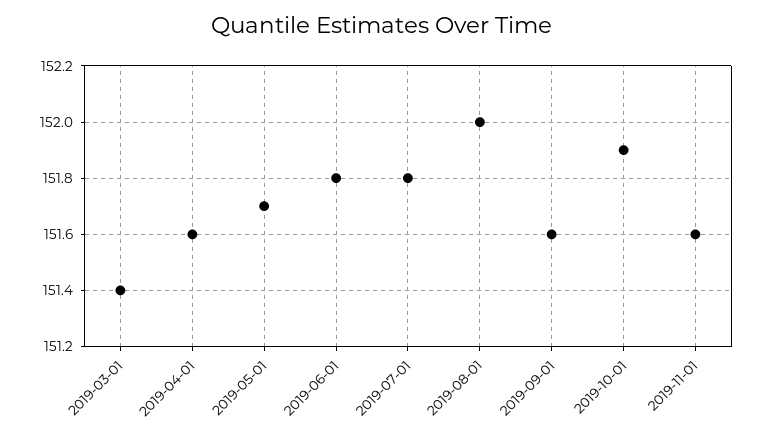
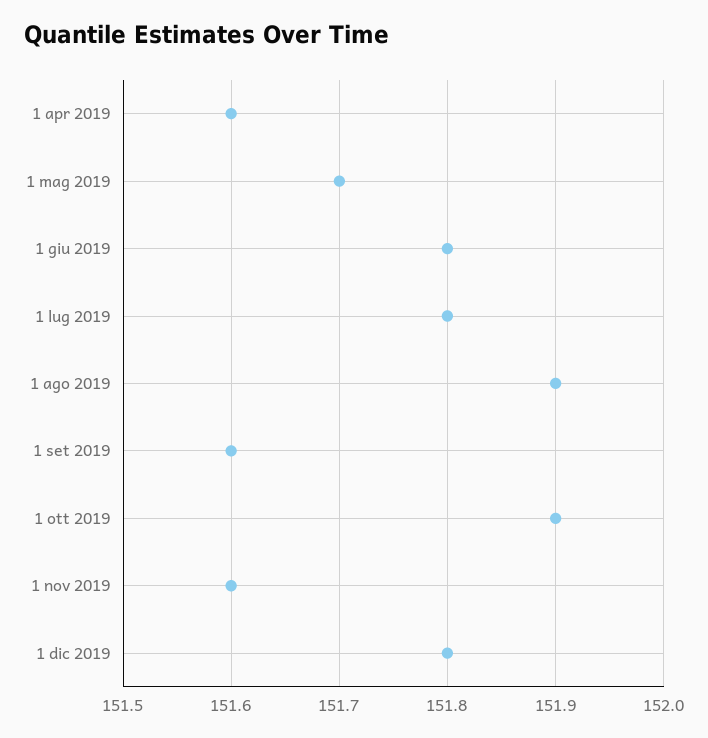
2019-03-01: 151.4 -> none
2019-08-01: 152 -> 151.9
1 dic 2019: none -> 151.8

